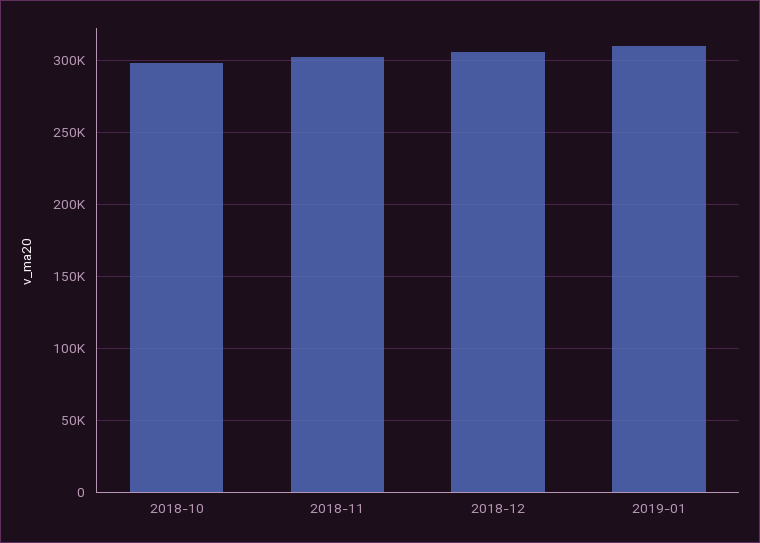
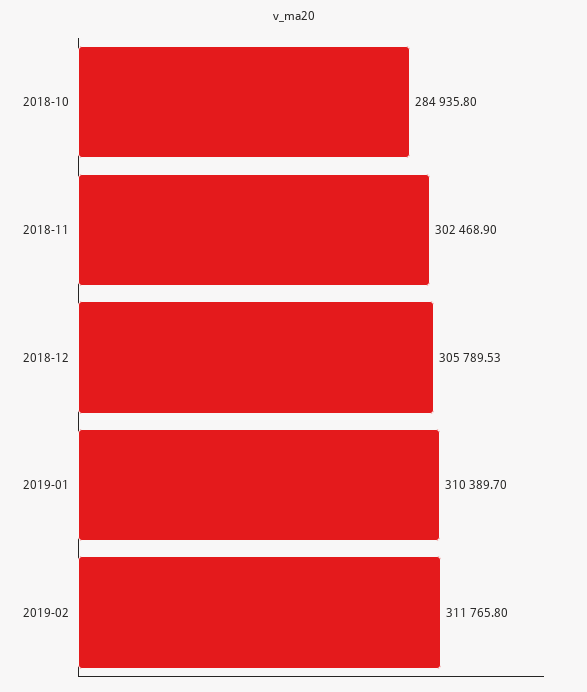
2018-10: 300000 -> 284935.8
2019-02: none -> 311765.8

